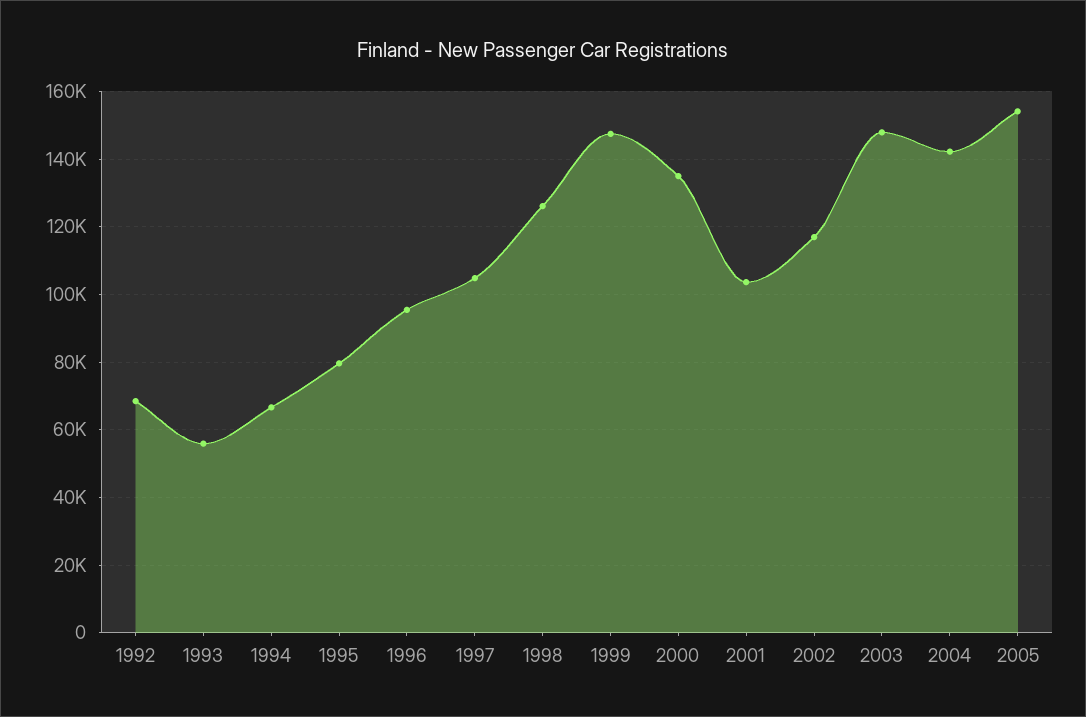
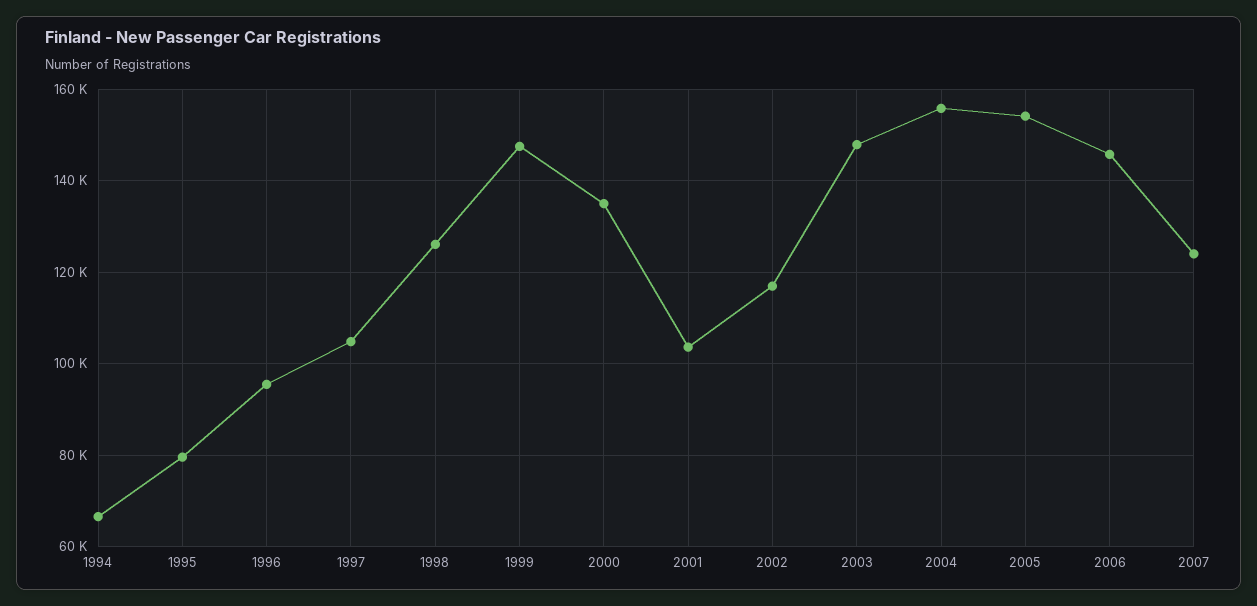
1992: 68000 -> none
1993: 56000 -> none
2004: 142000 -> 156000
2006: none -> 146000
2007: none -> 124000

